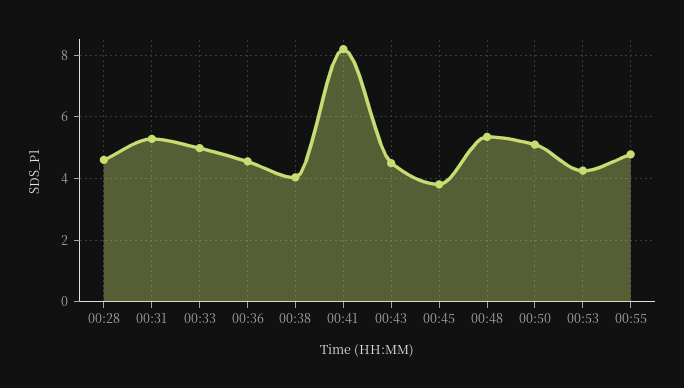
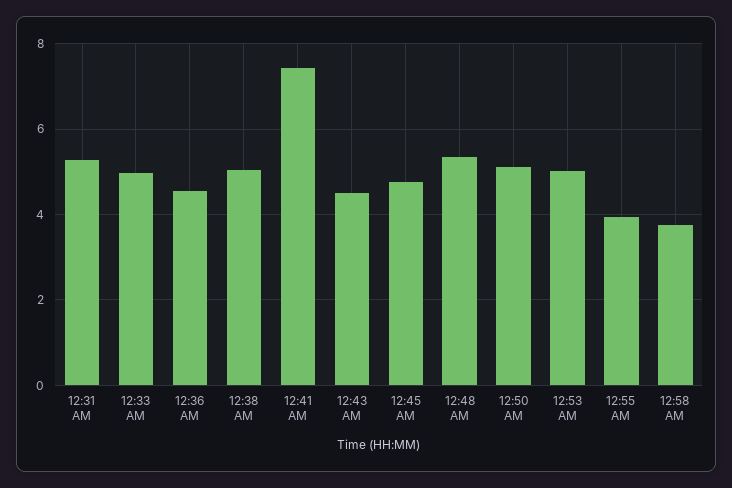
00:28: 4.6 -> none
00:38: 4 -> 5
00:41: 8.2 -> 7.4
00:45: 3.8 -> 4.8
00:53: 4.2 -> 5
00:55: 4.8 -> 4
12:58 AM: none -> 3.8

